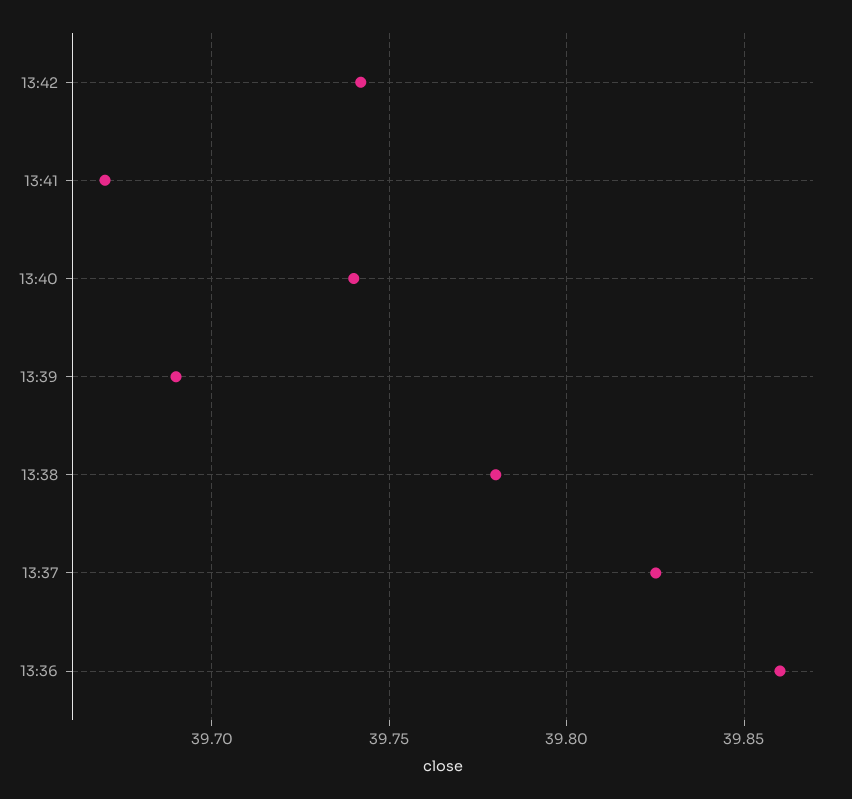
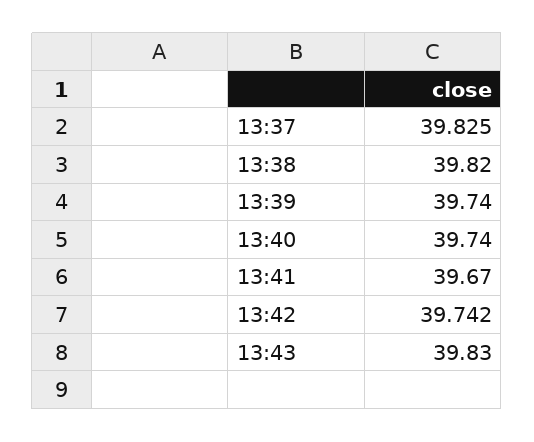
13:39: 39.69 -> 39.74
13:38: 39.78 -> 39.82
13:36: 39.86 -> none
13:43: none -> 39.83

